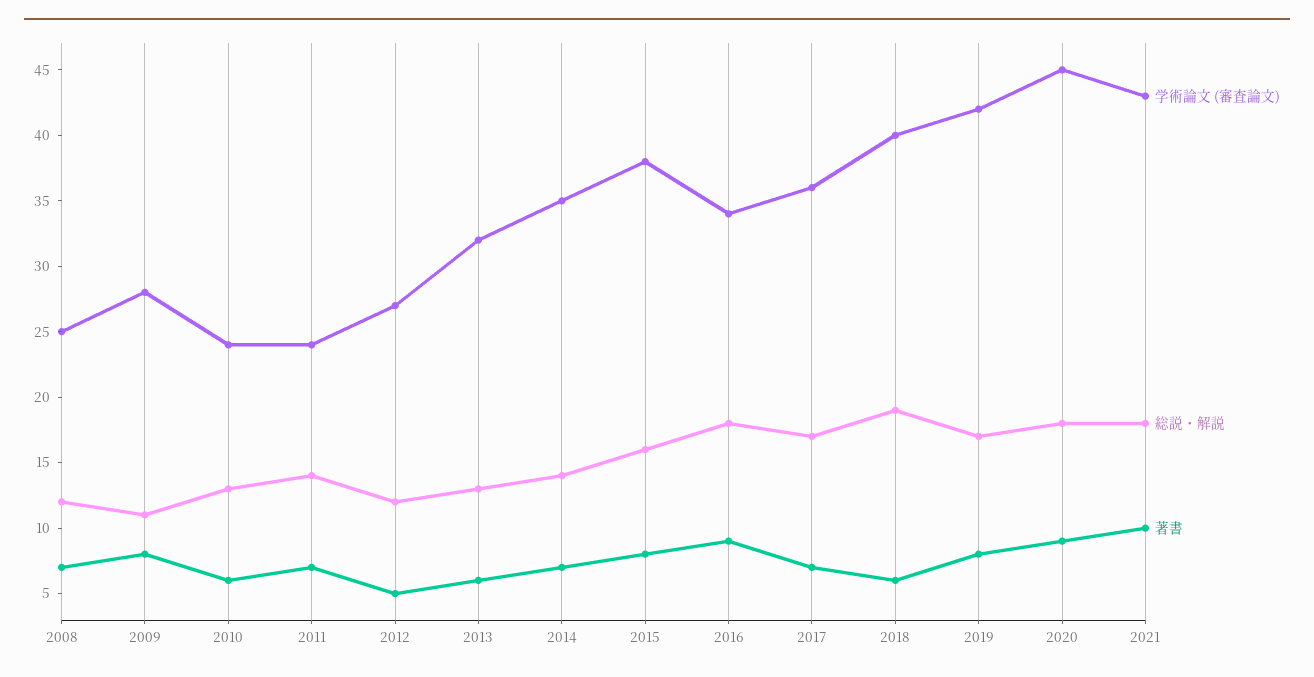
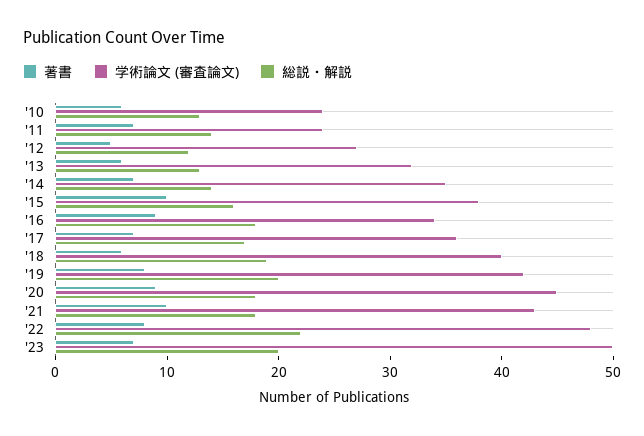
学術論文 (審査論文), 2008: 25 -> none
総説・解説, 2008: 12 -> none
著書, 2008: 7 -> none
学術論文 (審査論文), 2009: 28 -> none
総説・解説, 2009: 11 -> none
著書, 2009: 8 -> none
著書, 2015: 8 -> 10
総説・解説, 2019: 17 -> 20
著書, '22: none -> 8
学術論文 (審査論文), '22: none -> 48
総説・解説, '22: none -> 22
著書, '23: none -> 7
学術論文 (審査論文), '23: none -> 50
総説・解説, '23: none -> 20

